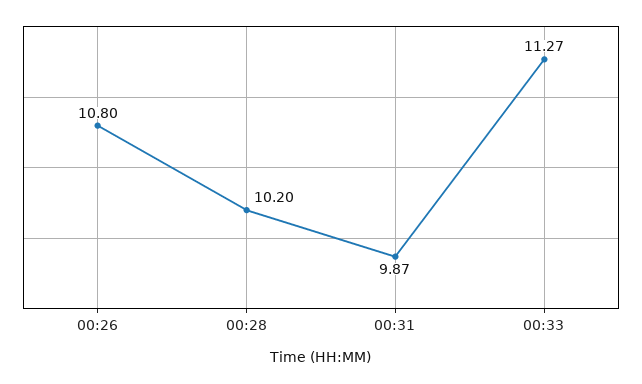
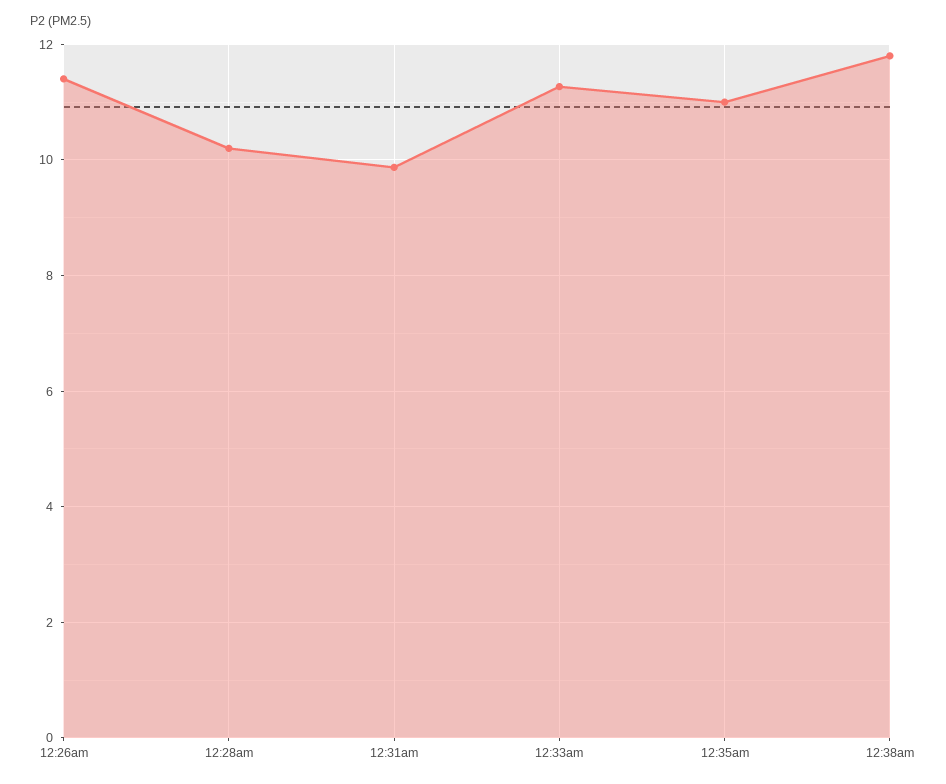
00:26: 10.8 -> 11.4
12:35am: none -> 11
12:38am: none -> 11.8

